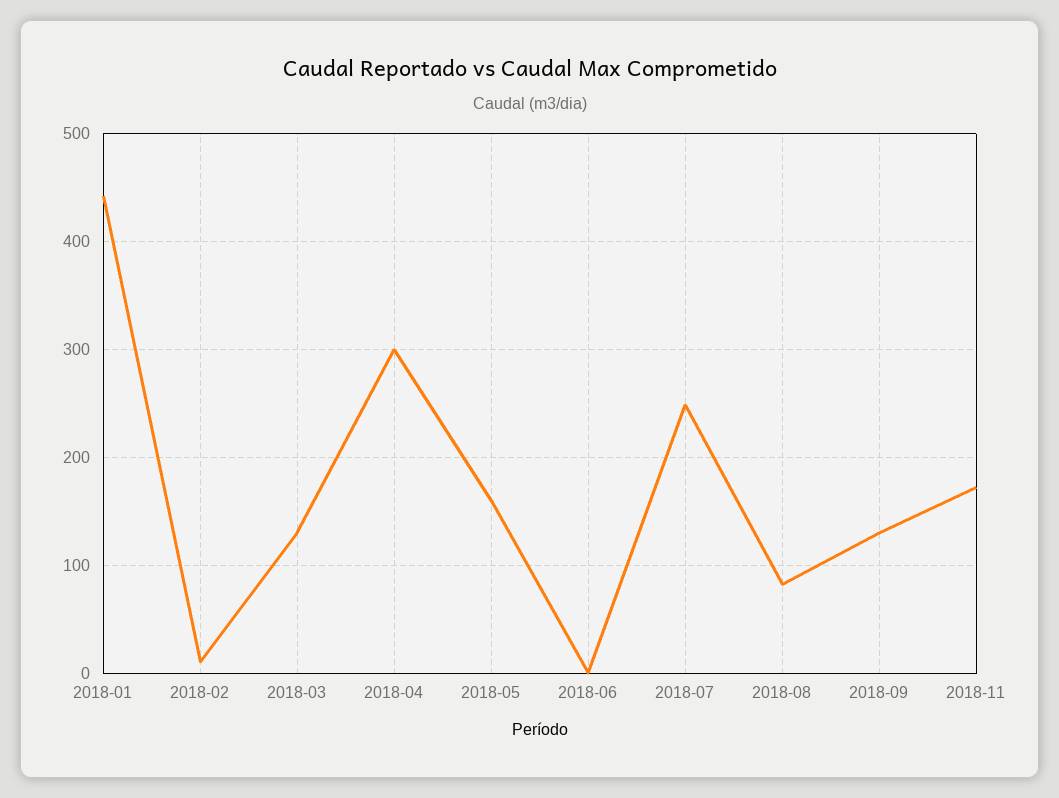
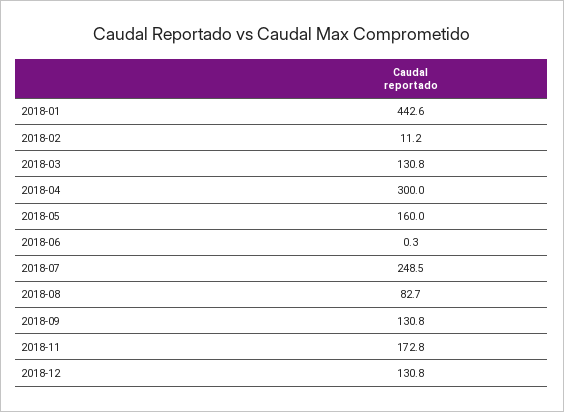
2018-12: none -> 130.8

